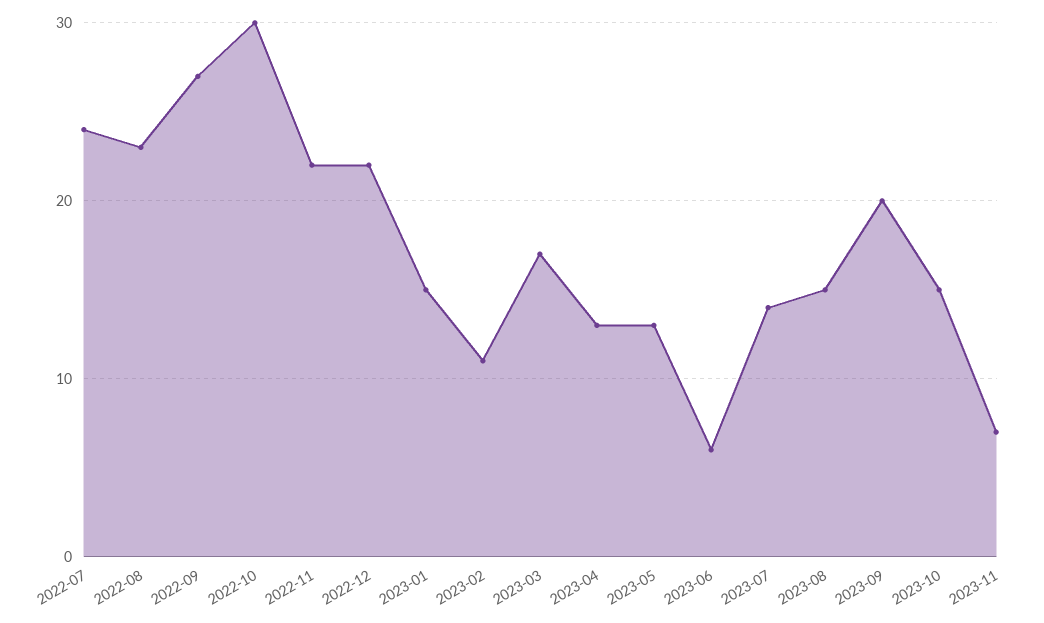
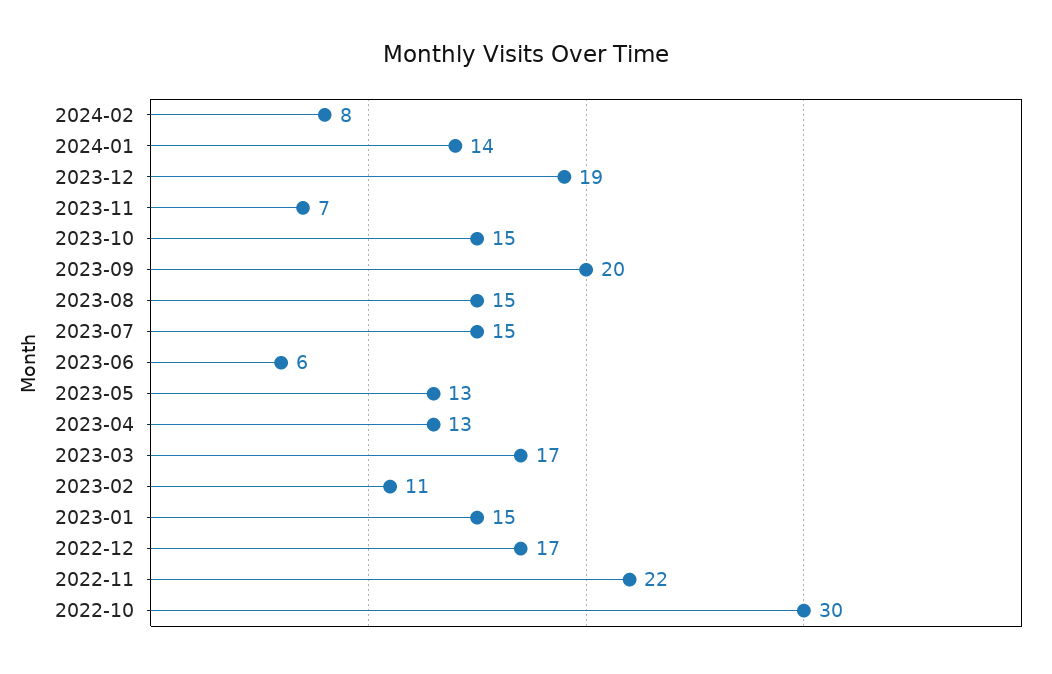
2022-07: 24 -> none
2022-08: 23 -> none
2022-09: 27 -> none
2022-12: 22 -> 17
2023-07: 14 -> 15
2024-02: none -> 8
2024-01: none -> 14
2023-12: none -> 19

